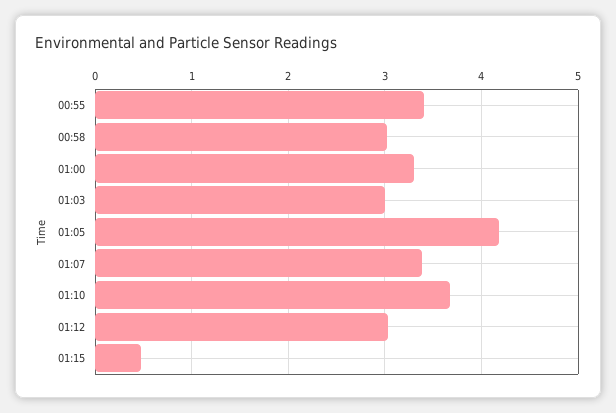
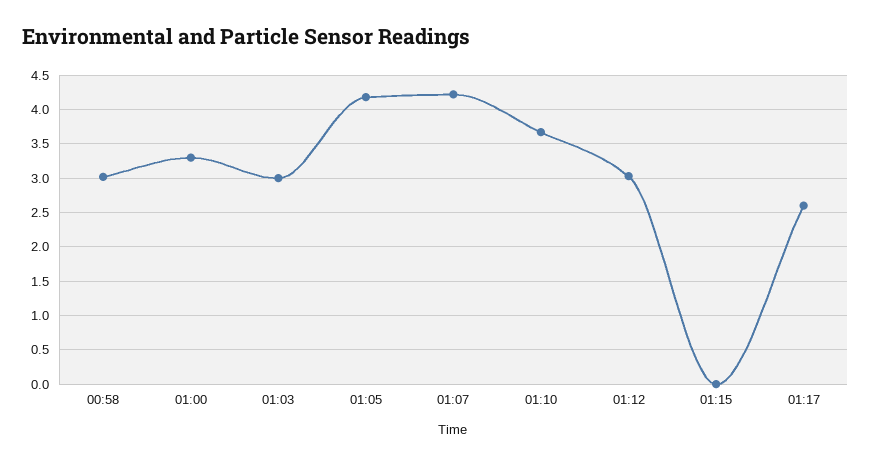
00:55: 3.4 -> none
01:07: 3.4 -> 4.2
01:15: 0.5 -> 0
01:17: none -> 2.6

